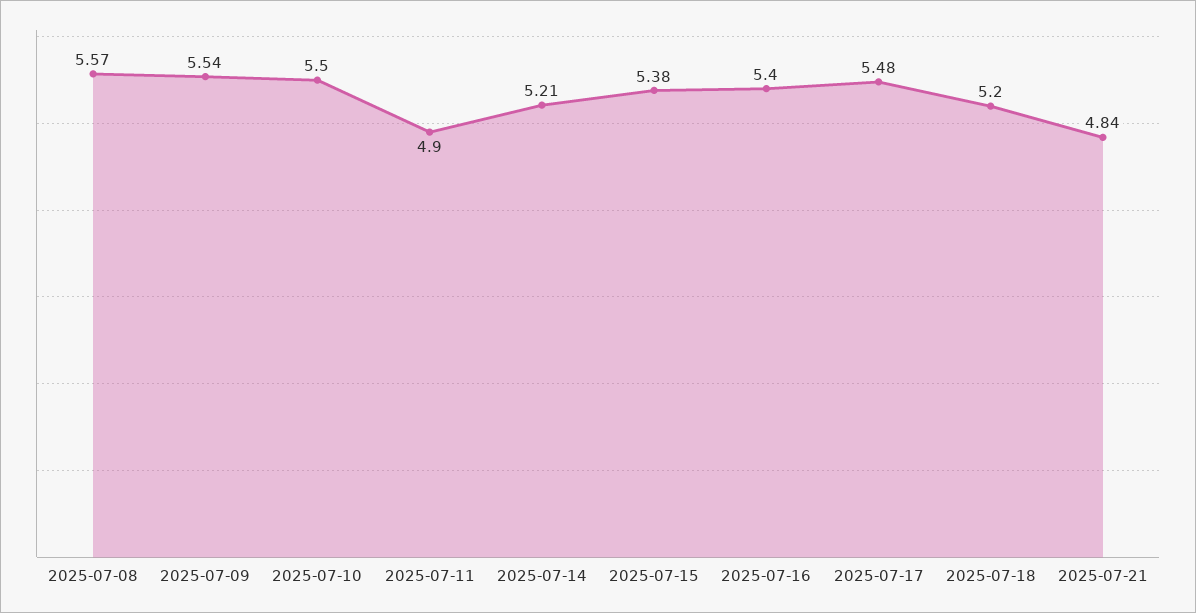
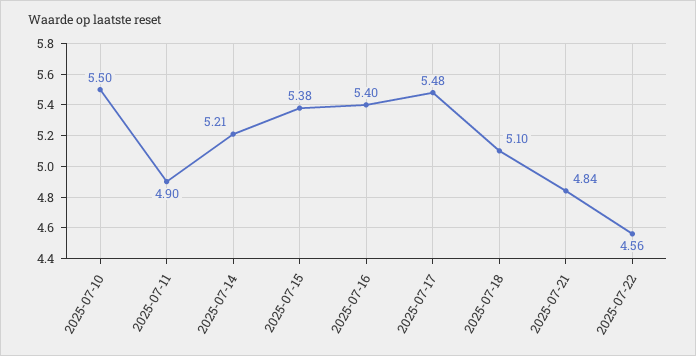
2025-07-08: 5.57 -> none
2025-07-09: 5.54 -> none
2025-07-18: 5.2 -> 5.1
2025-07-22: none -> 4.56

